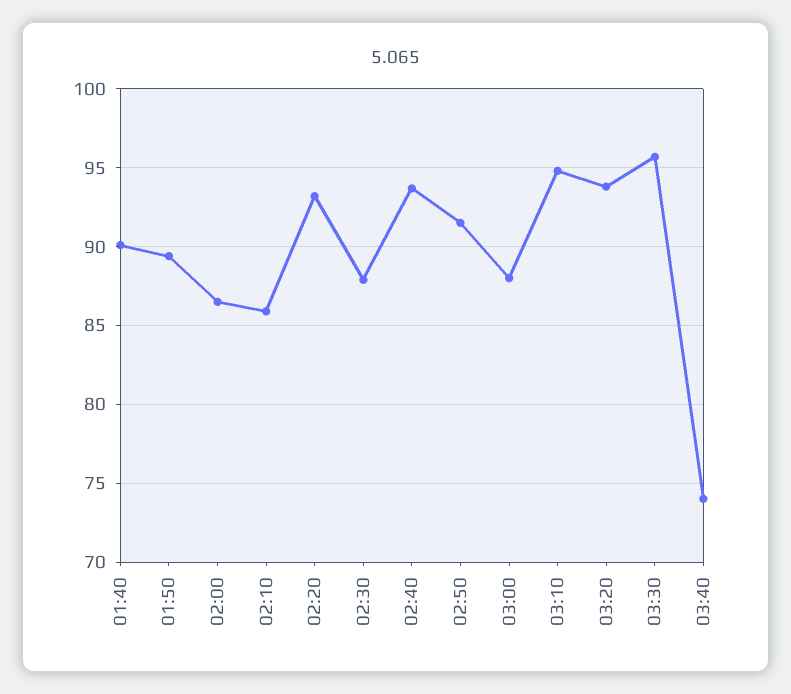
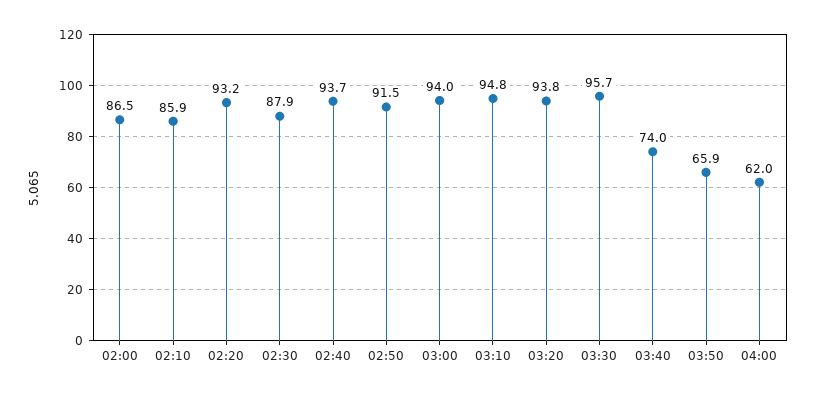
01:40: 90 -> none
01:50: 89.5 -> none
03:00: 88 -> 94
03:50: none -> 65.9
04:00: none -> 62

